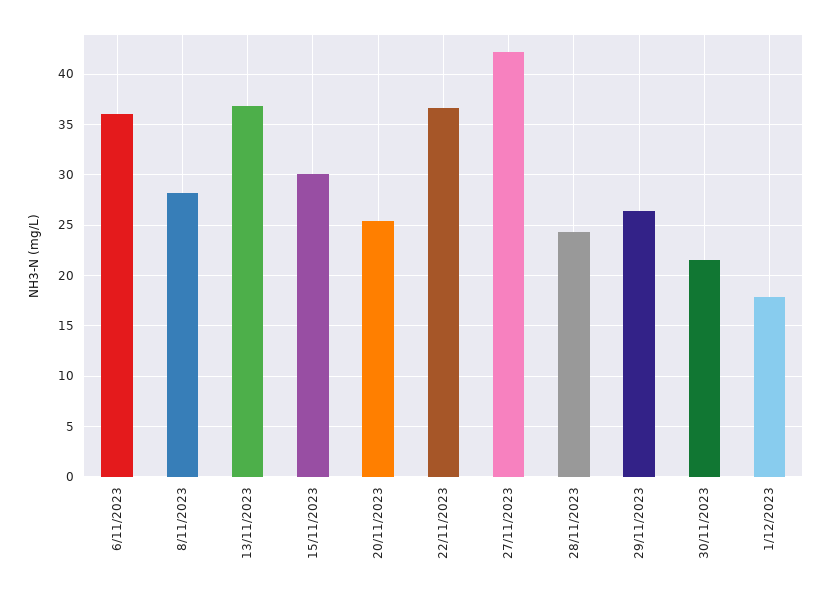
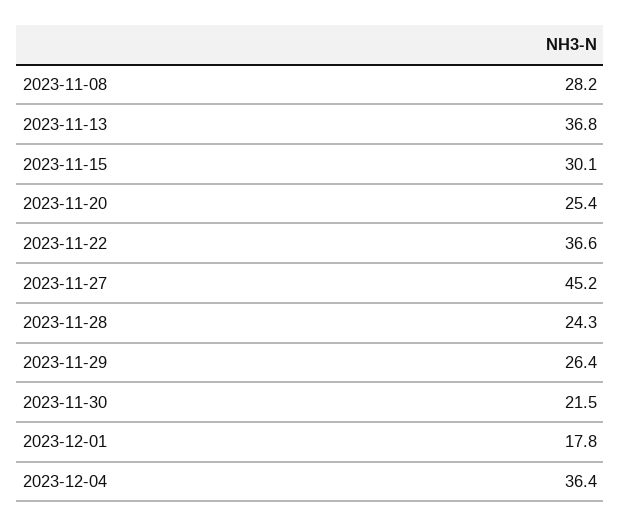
6/11/2023: 36 -> none
27/11/2023: 42 -> 45.2
2023-12-04: none -> 36.4

